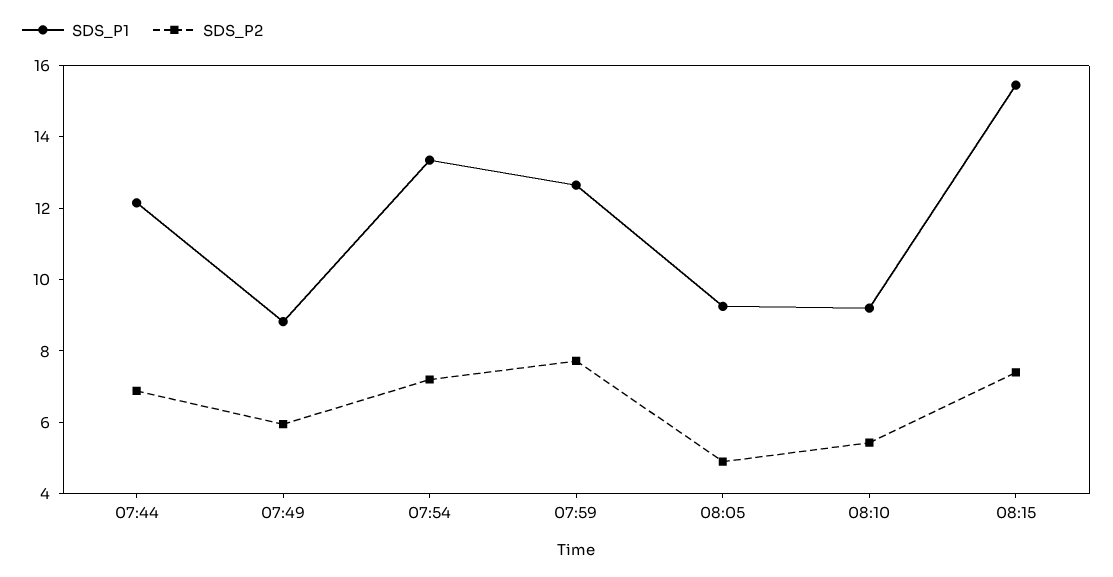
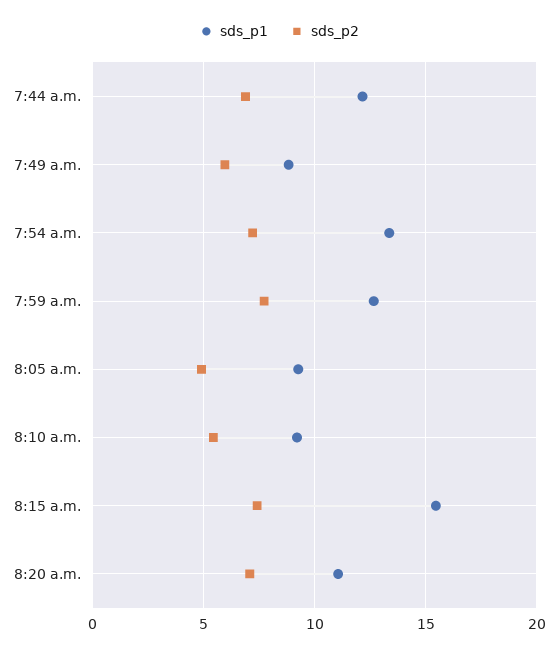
SDS_P1, 8:20 a.m.: none -> 11
SDS_P2, 8:20 a.m.: none -> 7

